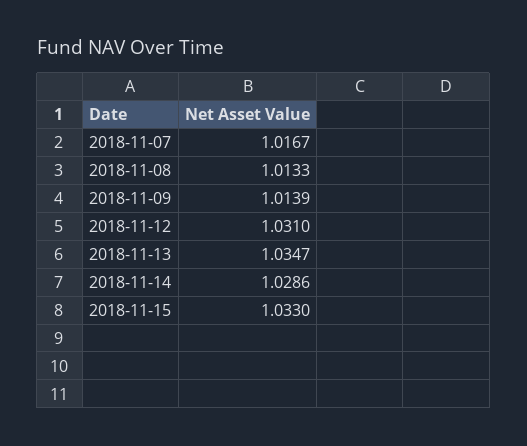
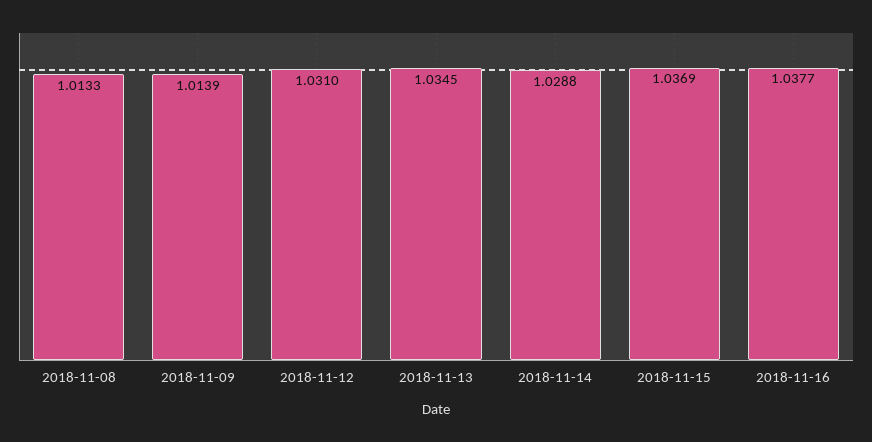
2018-11-07: 1.0167 -> none
2018-11-13: 1.0347 -> 1.0345
2018-11-14: 1.0286 -> 1.0288
2018-11-15: 1.033 -> 1.0369
2018-11-16: none -> 1.0377

